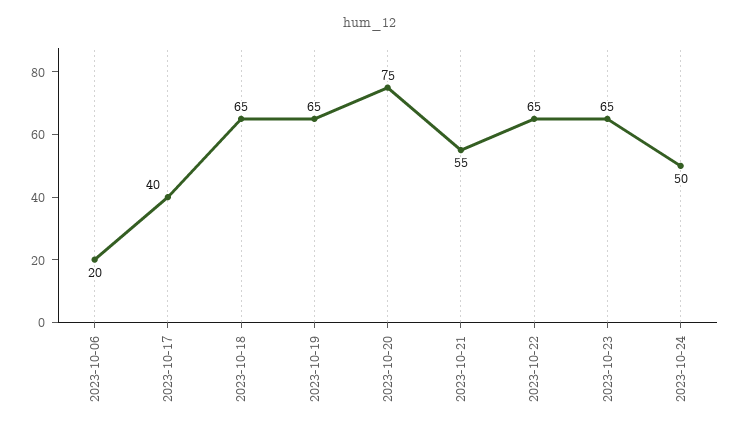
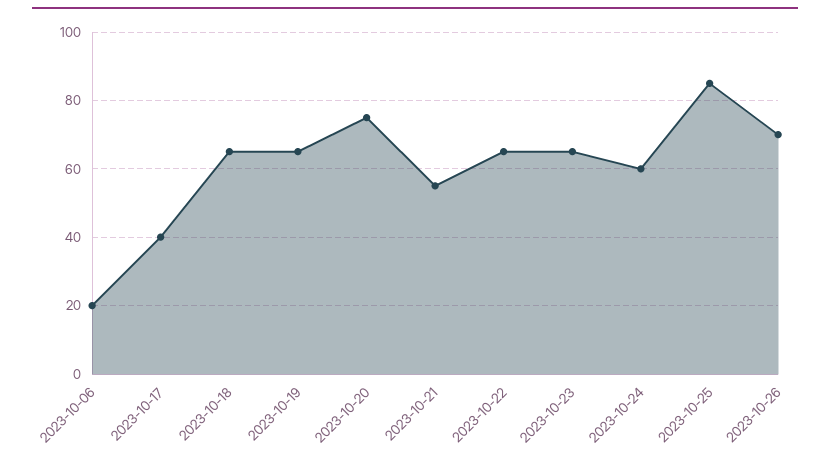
2023-10-24: 50 -> 60
2023-10-25: none -> 85
2023-10-26: none -> 70

